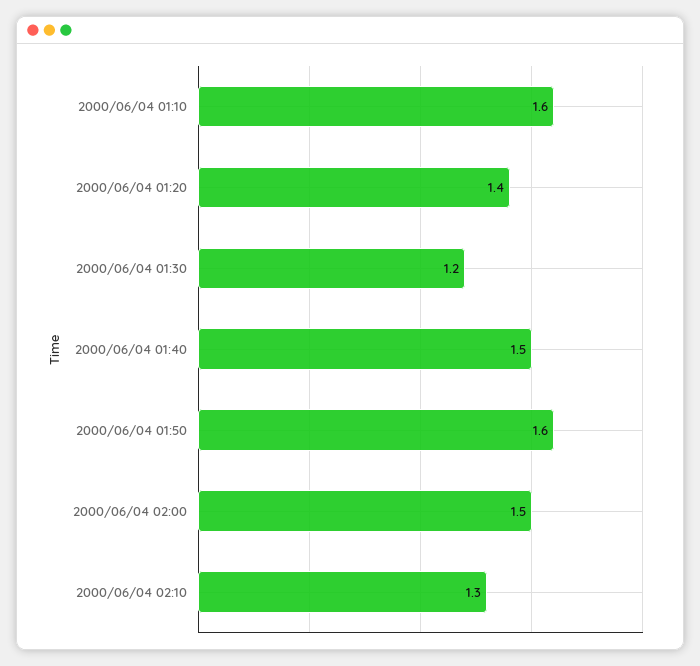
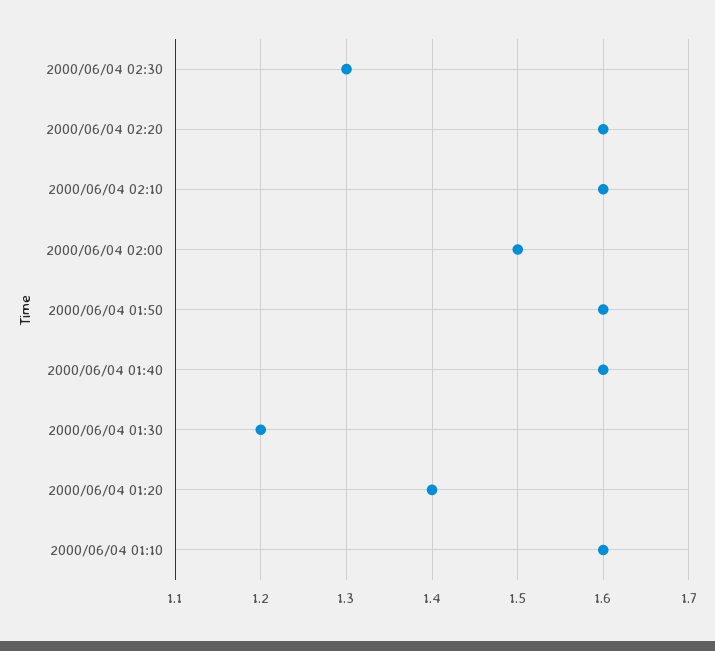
2000/06/04 01:40: 1.5 -> 1.6
2000/06/04 02:10: 1.3 -> 1.6
2000/06/04 02:30: none -> 1.3
2000/06/04 02:20: none -> 1.6

